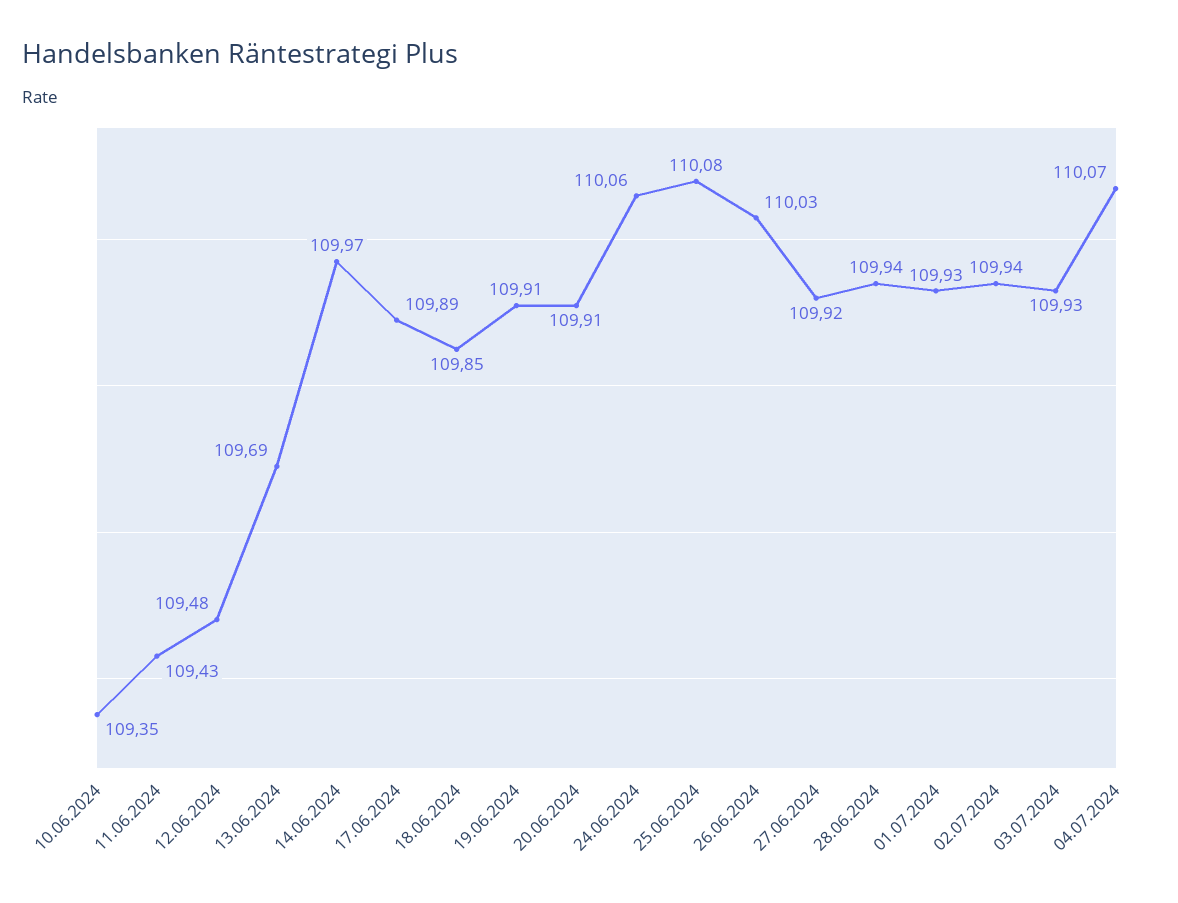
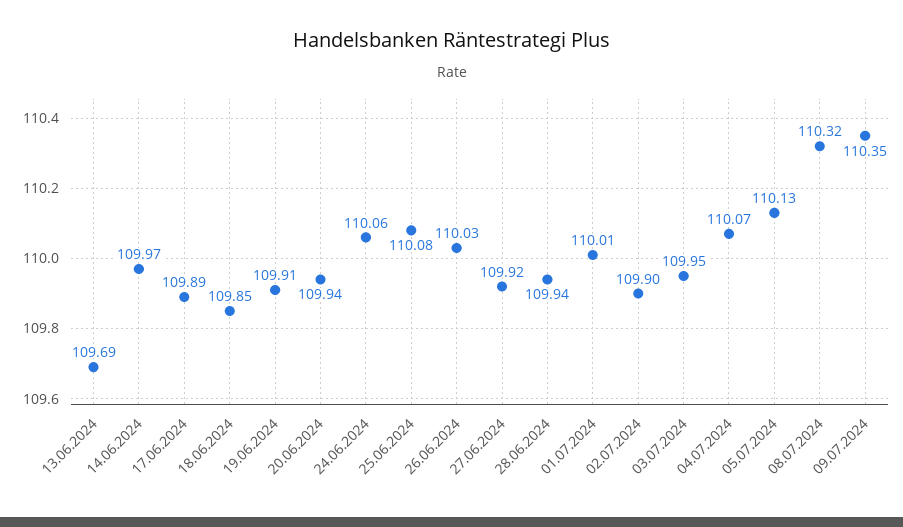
10.06.2024: 109.35 -> none
11.06.2024: 109.43 -> none
12.06.2024: 109.48 -> none
20.06.2024: 109.91 -> 109.94
01.07.2024: 109.93 -> 110.01
02.07.2024: 109.94 -> 109.9
03.07.2024: 109.93 -> 109.95
05.07.2024: none -> 110.13
08.07.2024: none -> 110.32
09.07.2024: none -> 110.35

